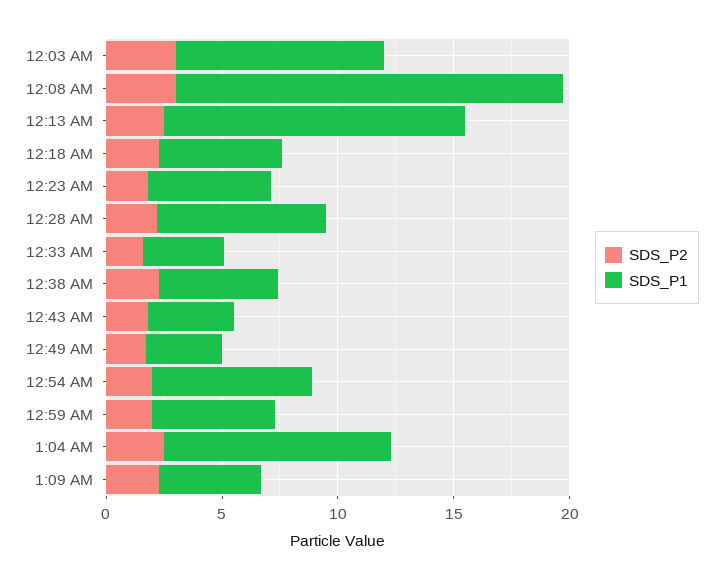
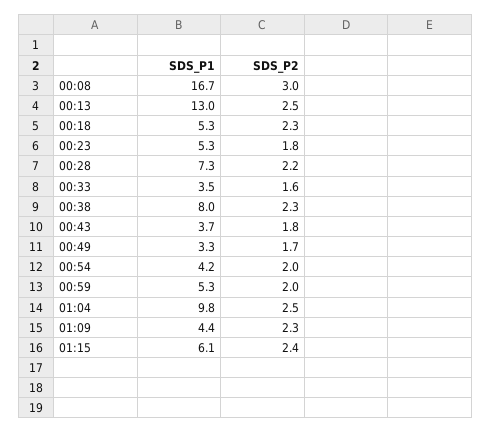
SDS_P2, 12:03 AM: 3 -> none
SDS_P1, 12:03 AM: 9 -> none
SDS_P1, 12:38 AM: 5 -> 8
SDS_P1, 12:54 AM: 7 -> 4.2
SDS_P1, 01:15: none -> 6.1
SDS_P2, 01:15: none -> 2.4

